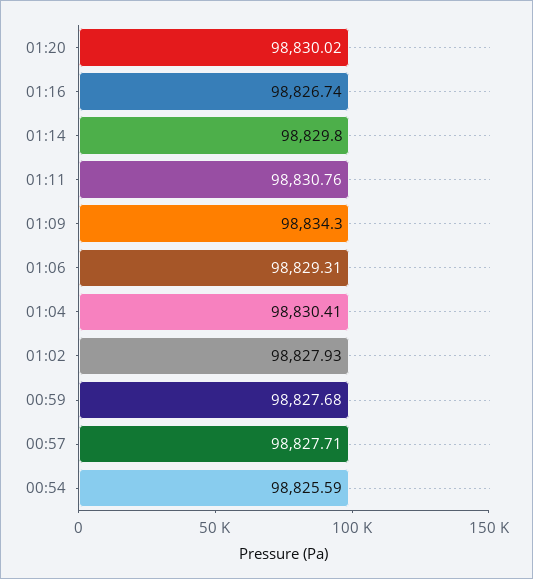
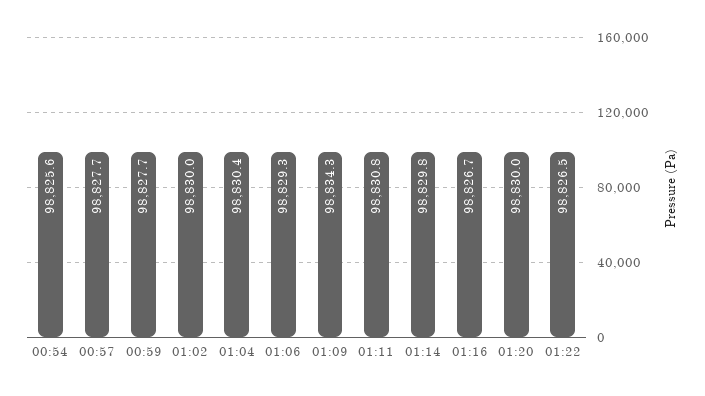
01:02: 98827.93 -> 98830
01:22: none -> 98826.5

